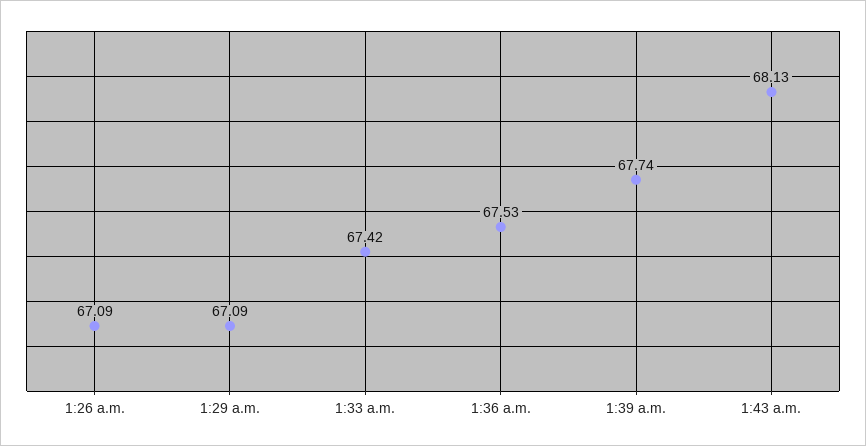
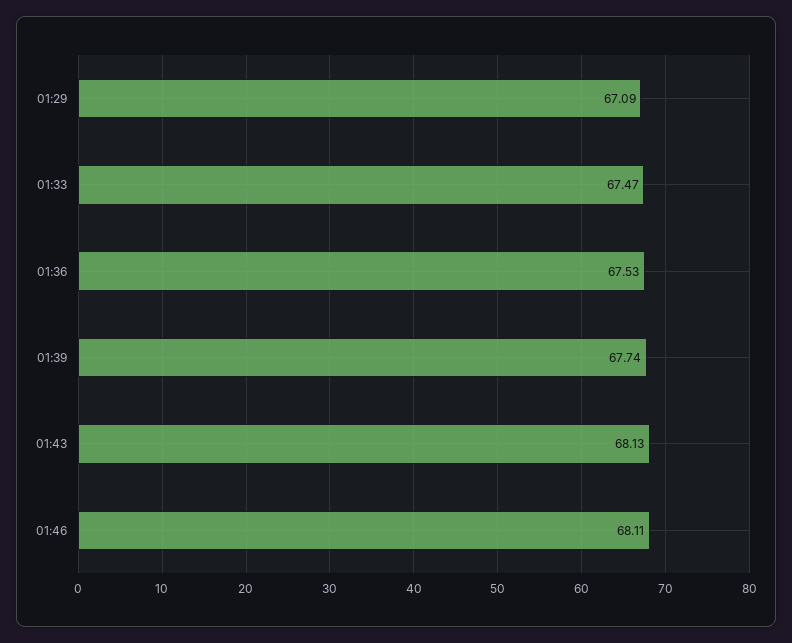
1:26 a.m.: 67.09 -> none
1:33 a.m.: 67.42 -> 67.47
01:46: none -> 68.11

